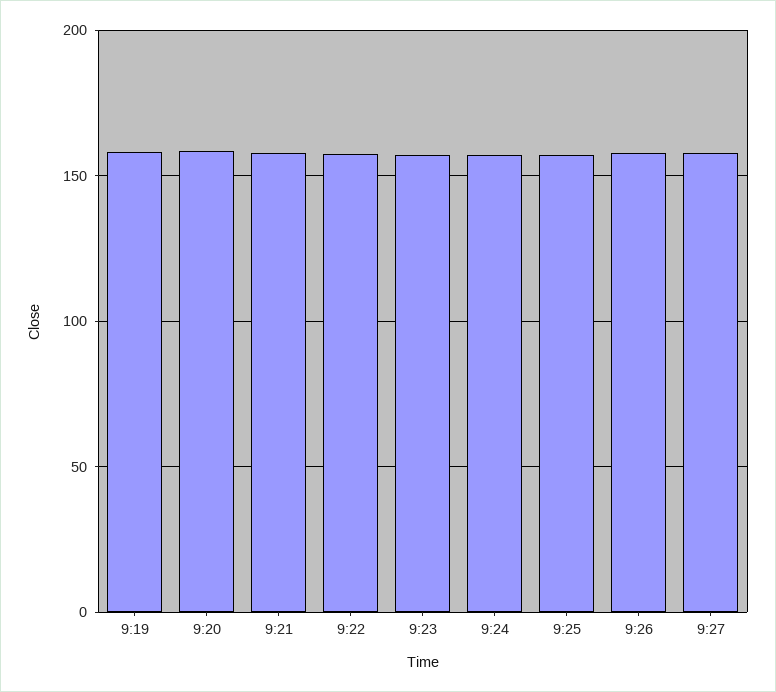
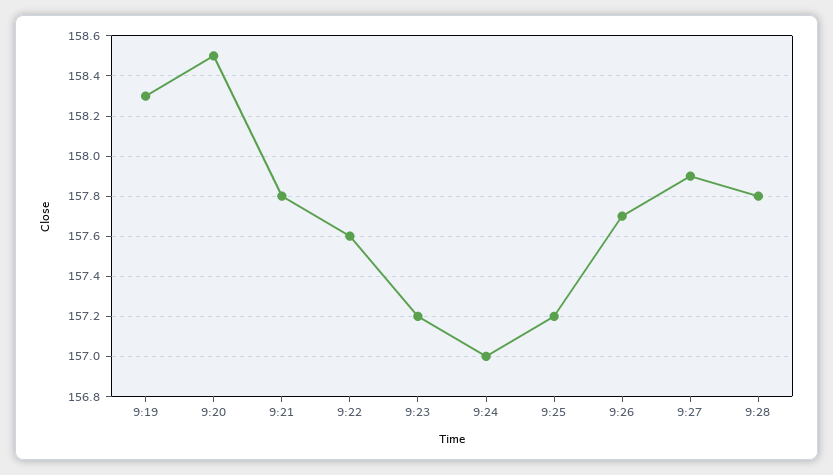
9:28: none -> 157.8

